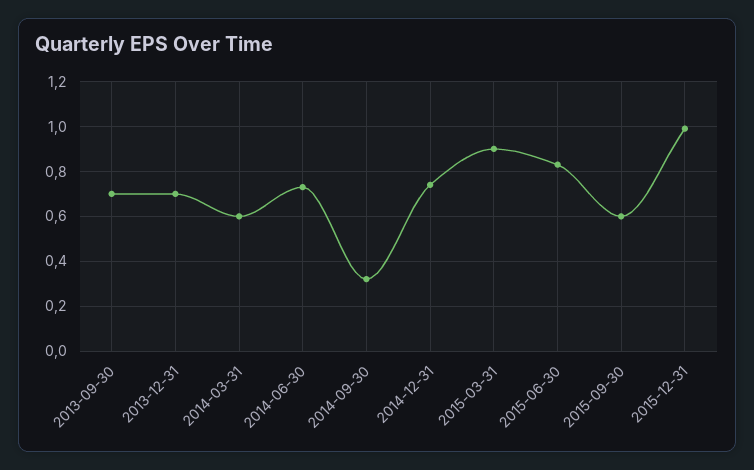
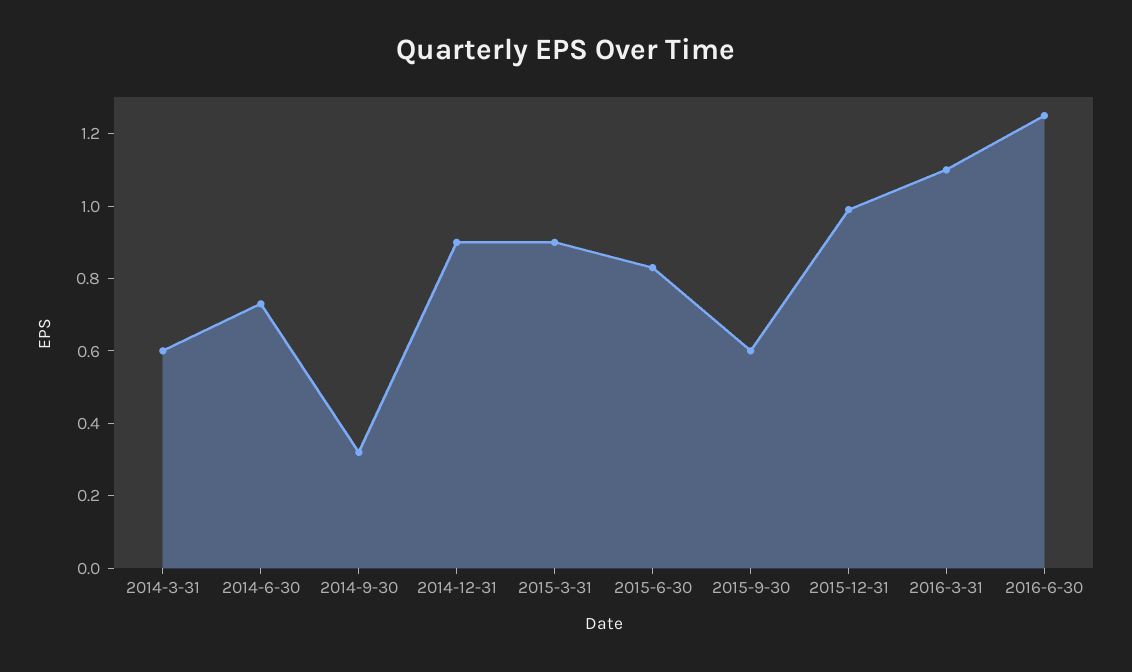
2013-09-30: 0.7 -> none
2013-12-31: 0.7 -> none
2014-12-31: 0.75 -> 0.9
2016-3-31: none -> 1.1
2016-6-30: none -> 1.25

